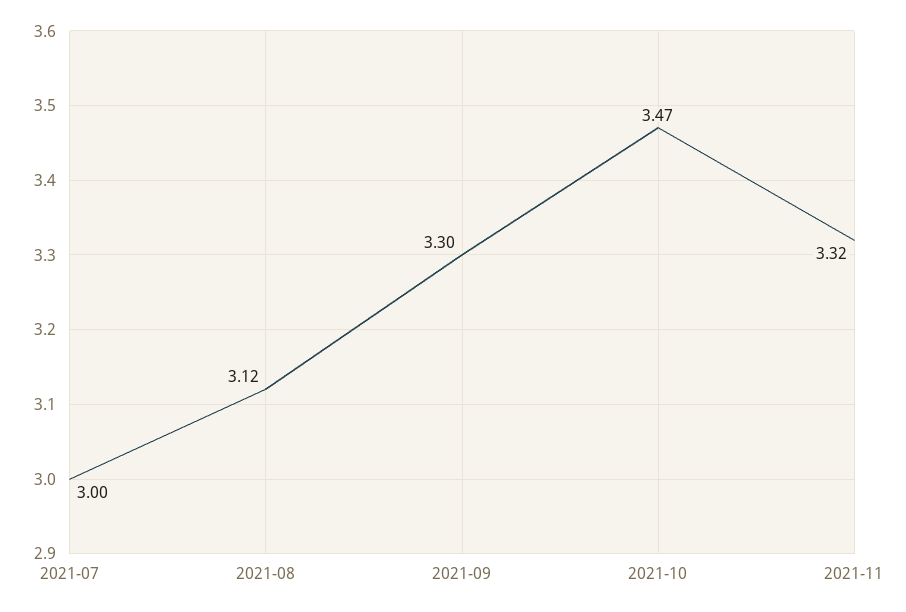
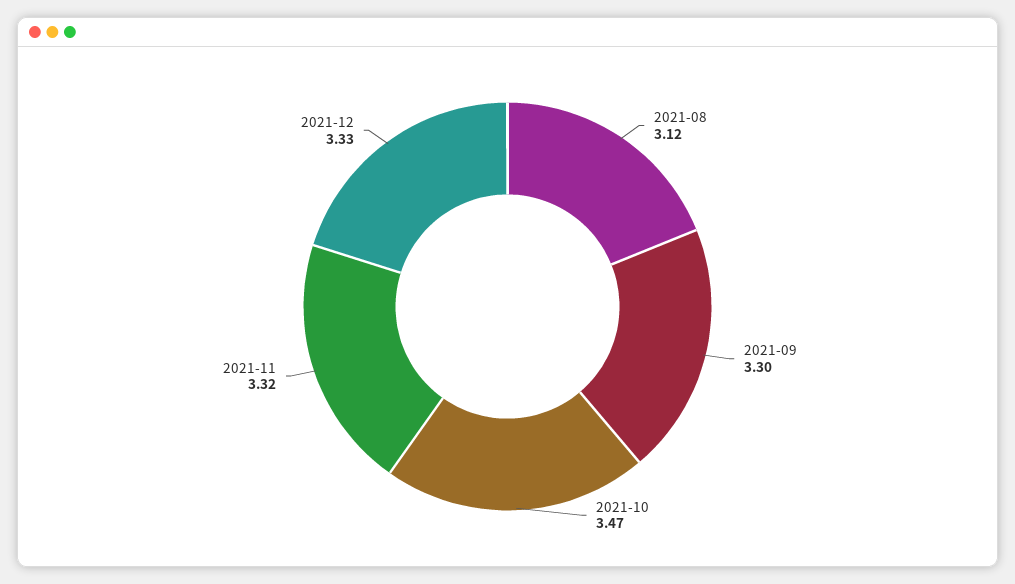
2021-07: 3 -> none
2021-12: none -> 3.33

